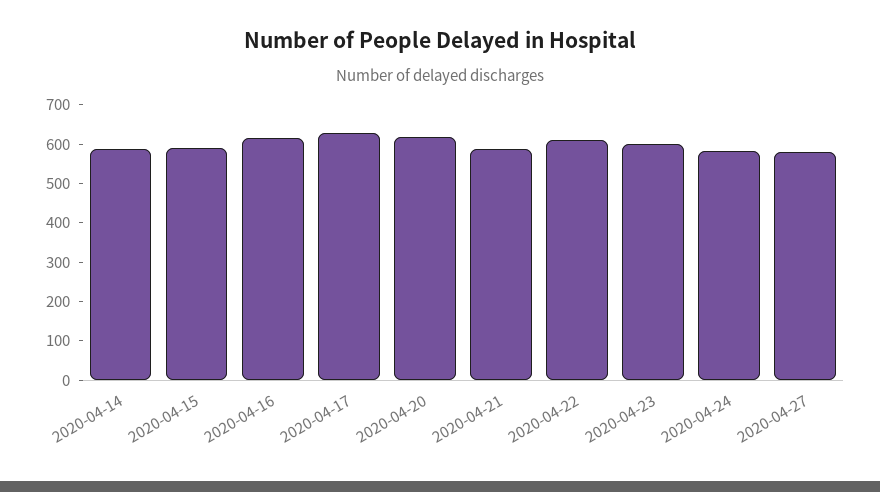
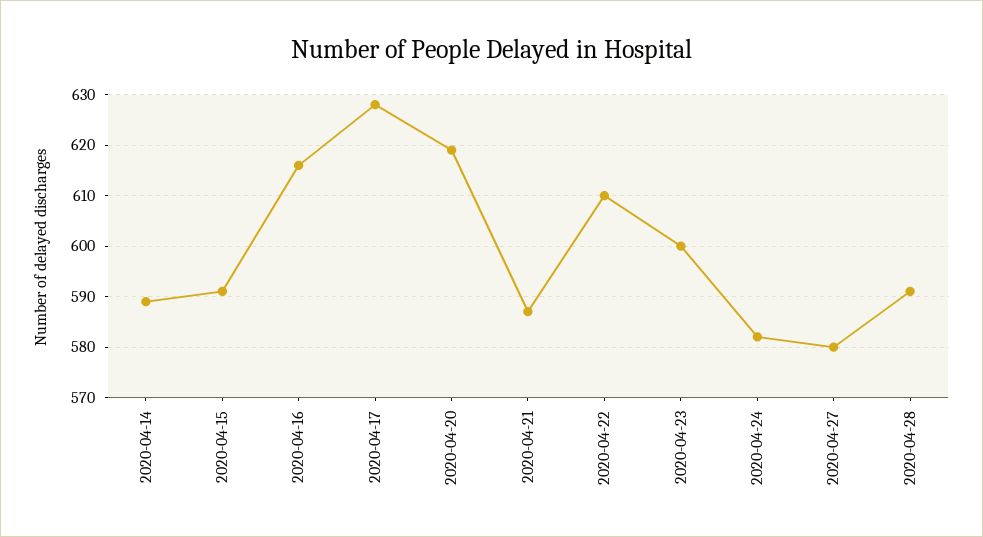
2020-04-28: none -> 590

